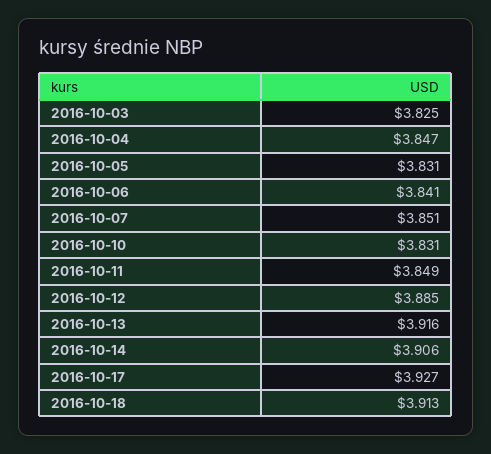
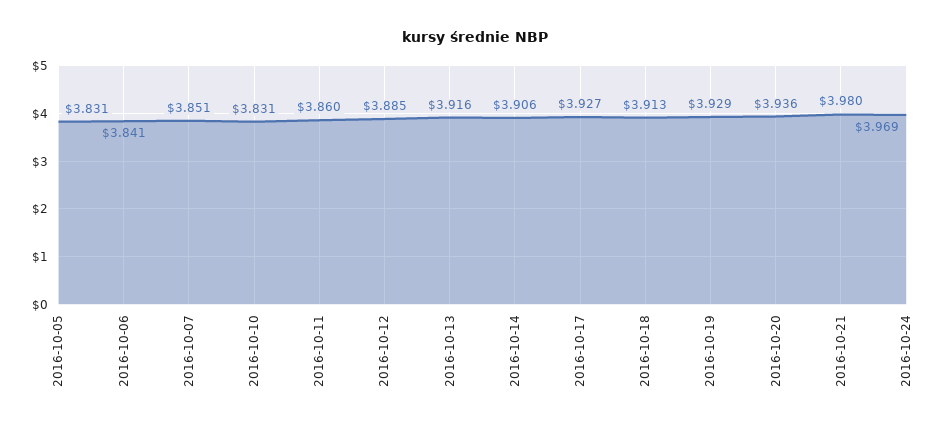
2016-10-03: 3.825 -> none
2016-10-04: 3.847 -> none
2016-10-11: 3.849 -> 3.86
2016-10-19: none -> 3.929
2016-10-20: none -> 3.936
2016-10-21: none -> 3.98
2016-10-24: none -> 3.969

